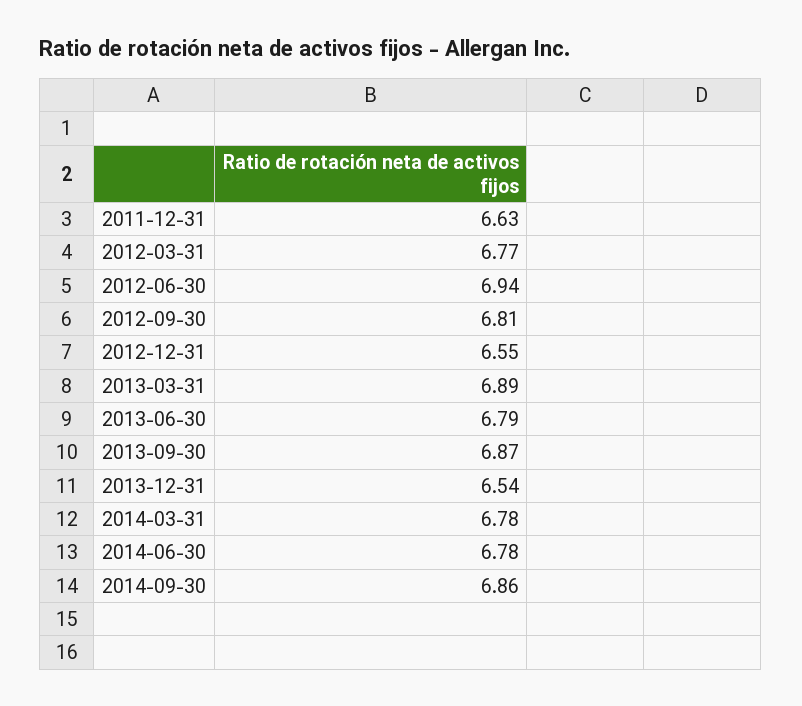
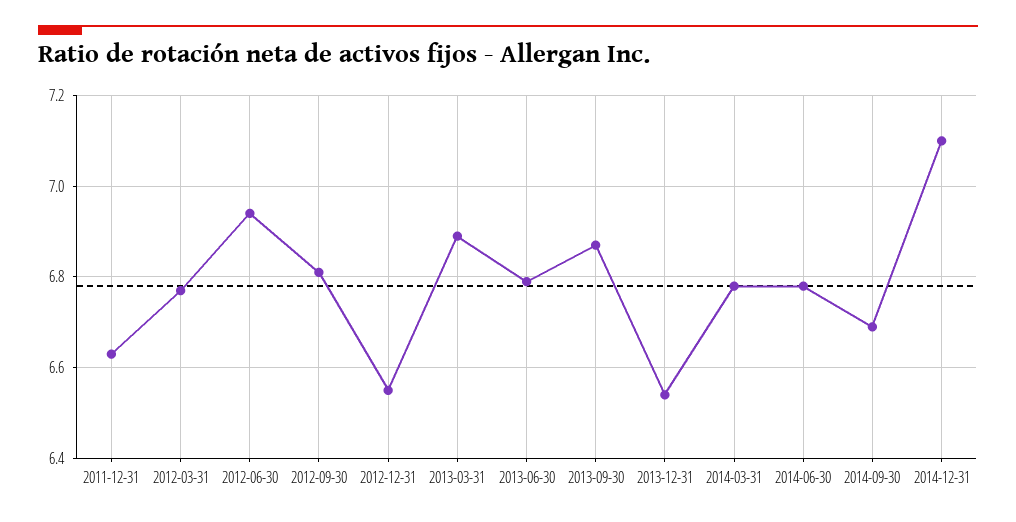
2014-09-30: 6.86 -> 6.7
2014-12-31: none -> 7.1

